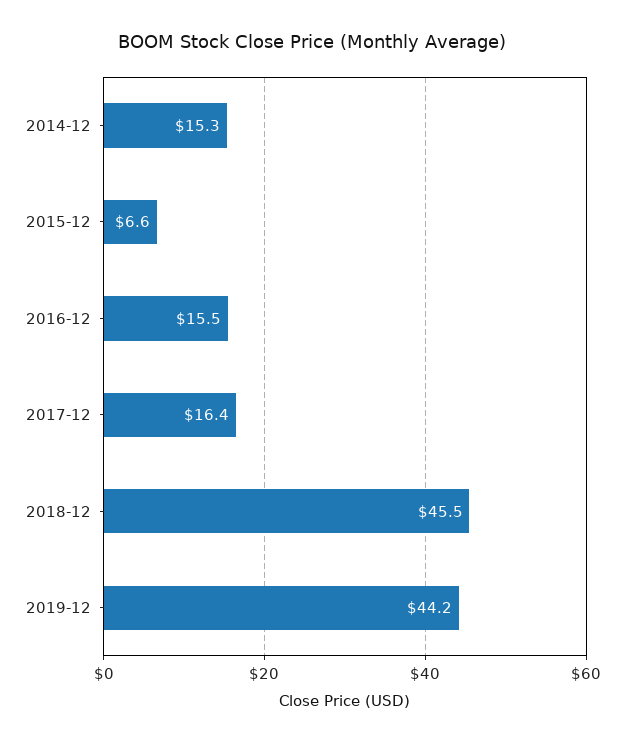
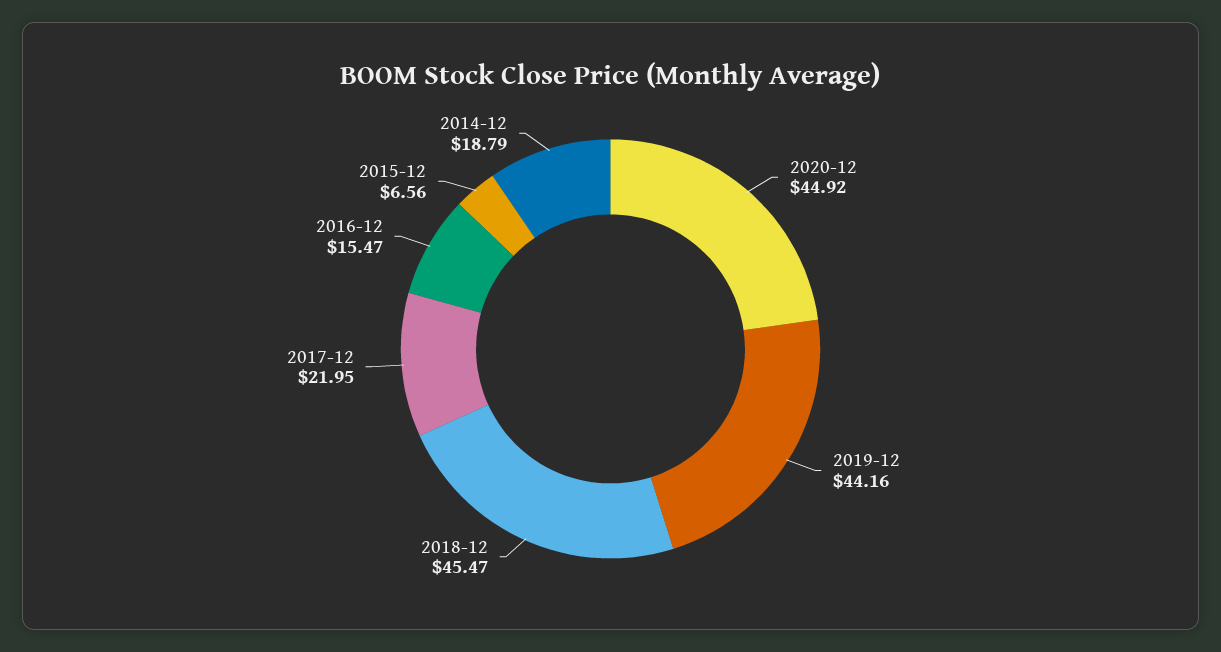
2014-12: 15.3 -> 18.79
2017-12: 16.4 -> 21.95
2020-12: none -> 44.92

